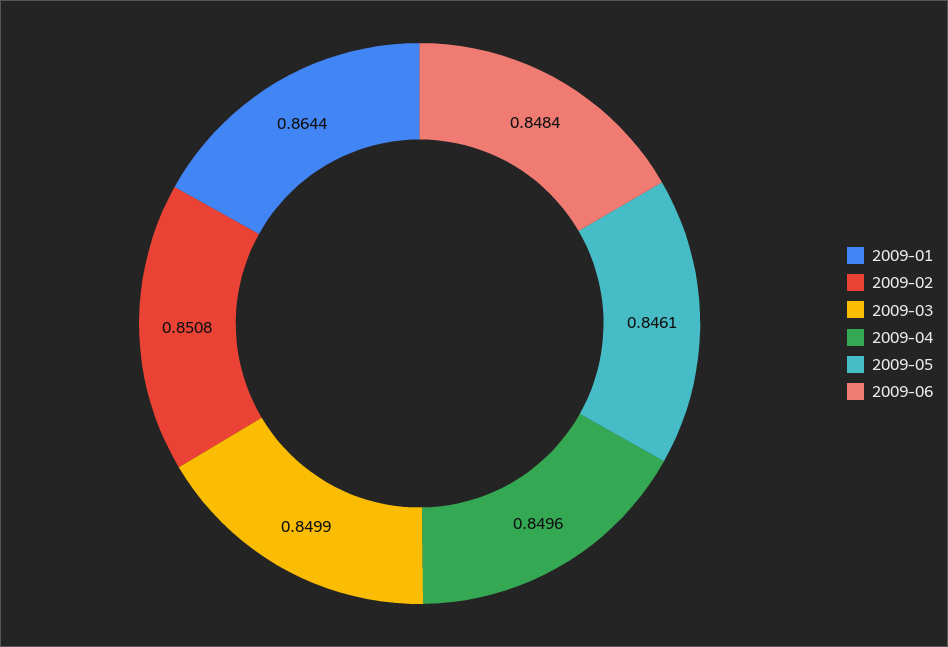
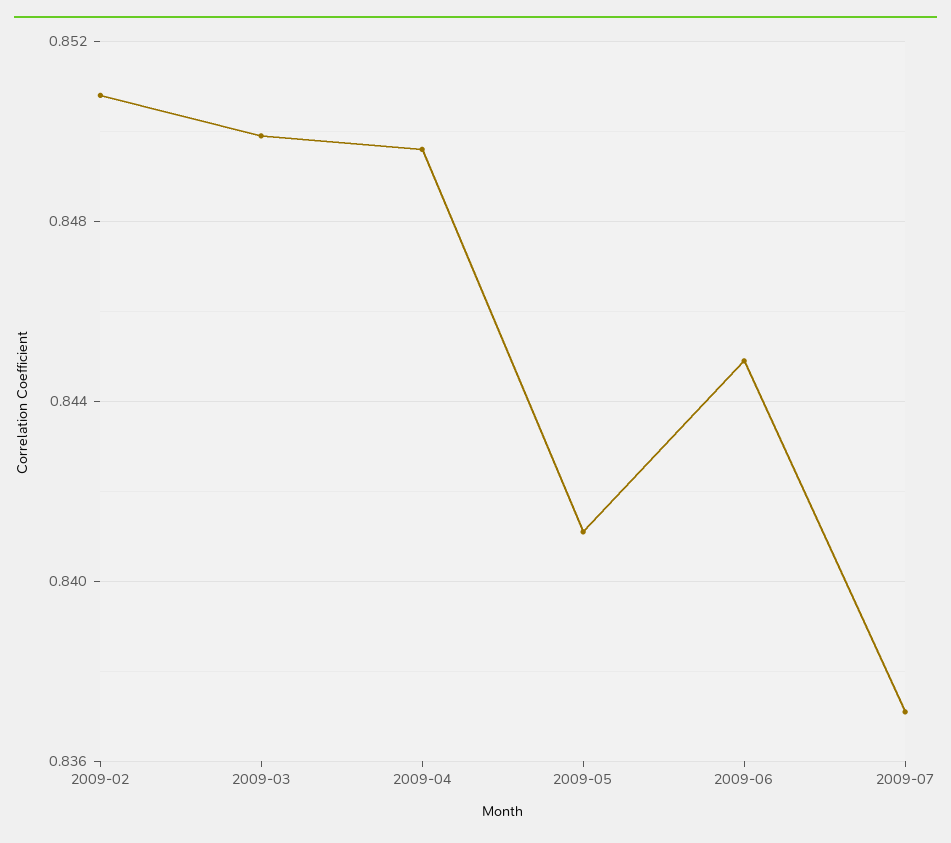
2009-01: 0.8644 -> none
2009-05: 0.8461 -> 0.841
2009-06: 0.8484 -> 0.845
2009-07: none -> 0.837

